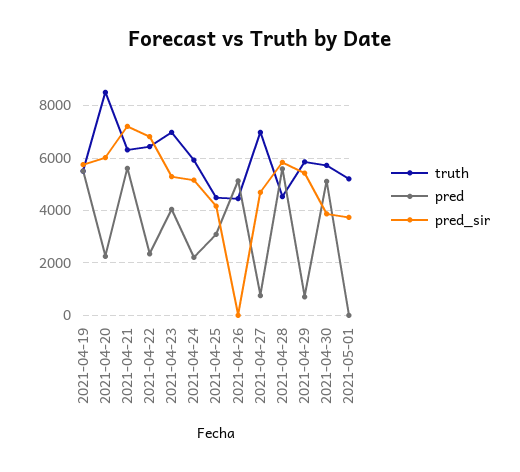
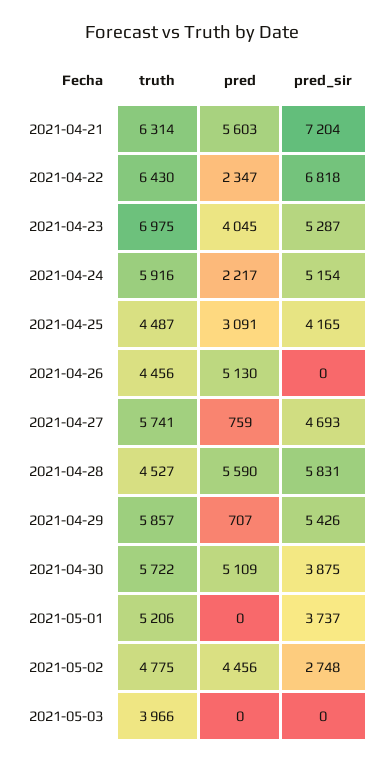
truth, 2021-04-19: 5500 -> none
pred, 2021-04-19: 5500 -> none
pred_sir, 2021-04-19: 5750 -> none
truth, 2021-04-20: 8500 -> none
pred, 2021-04-20: 2250 -> none
pred_sir, 2021-04-20: 6000 -> none
truth, 2021-04-27: 7000 -> 5741
truth, 2021-05-02: none -> 4775
pred, 2021-05-02: none -> 4456
pred_sir, 2021-05-02: none -> 2748
truth, 2021-05-03: none -> 3966
pred, 2021-05-03: none -> 0
pred_sir, 2021-05-03: none -> 0

